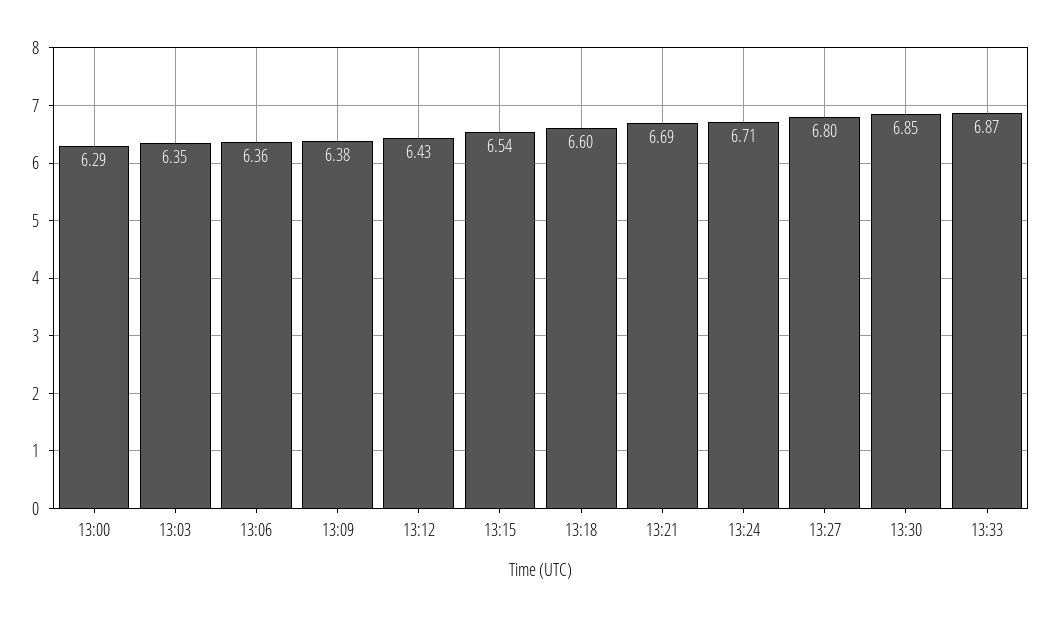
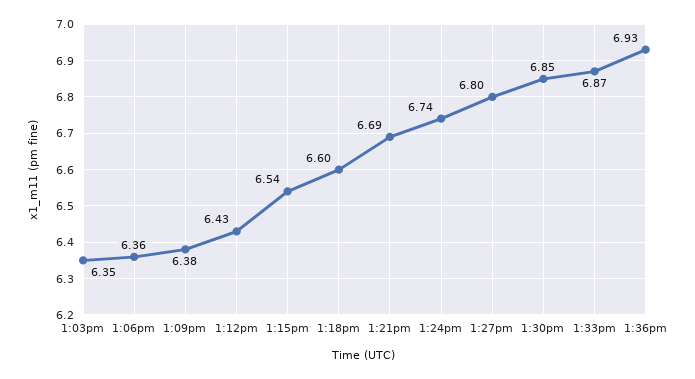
13:00: 6.29 -> none
13:24: 6.71 -> 6.74
1:36pm: none -> 6.93

